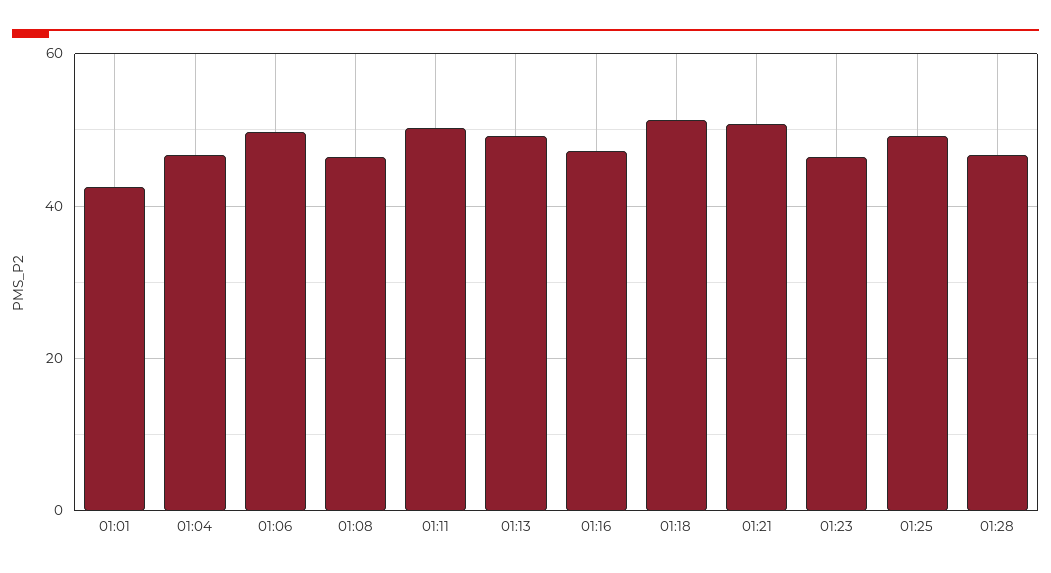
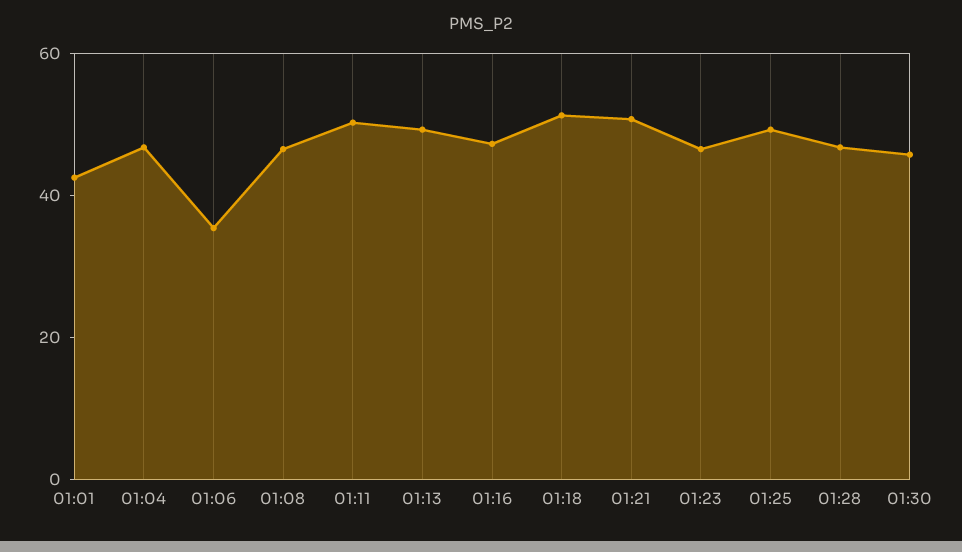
01:06: 50 -> 35
01:30: none -> 45

